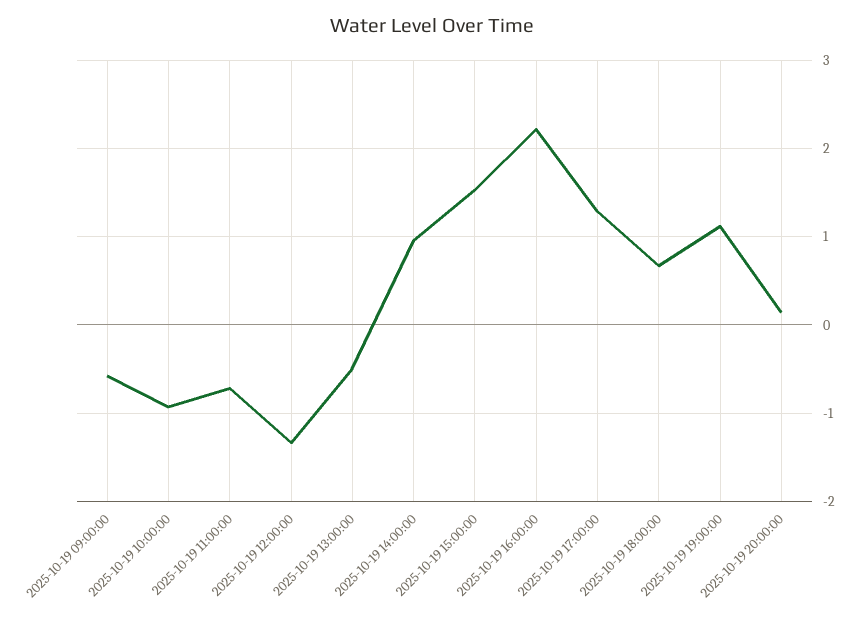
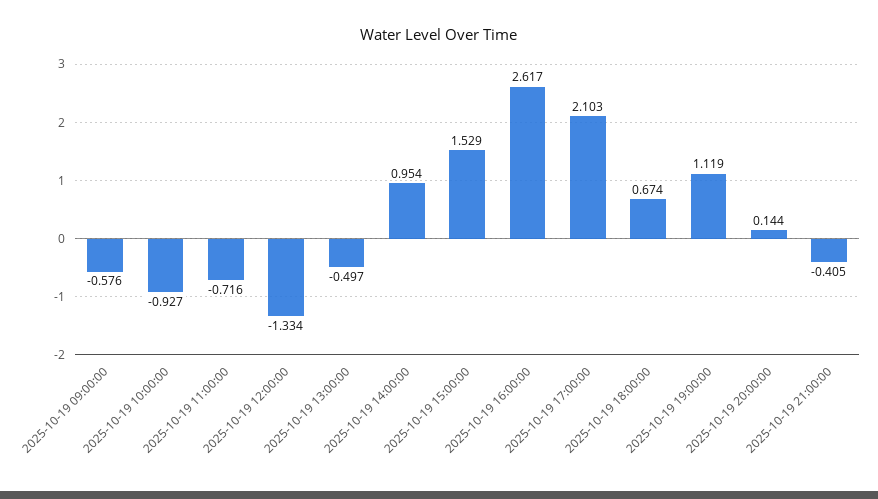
2025-10-19 16:00:00: 2.2 -> 2.617
2025-10-19 17:00:00: 1.3 -> 2.103
2025-10-19 21:00:00: none -> -0.405

